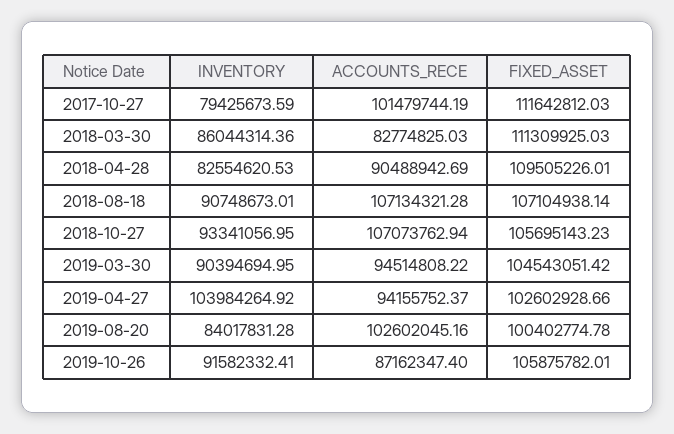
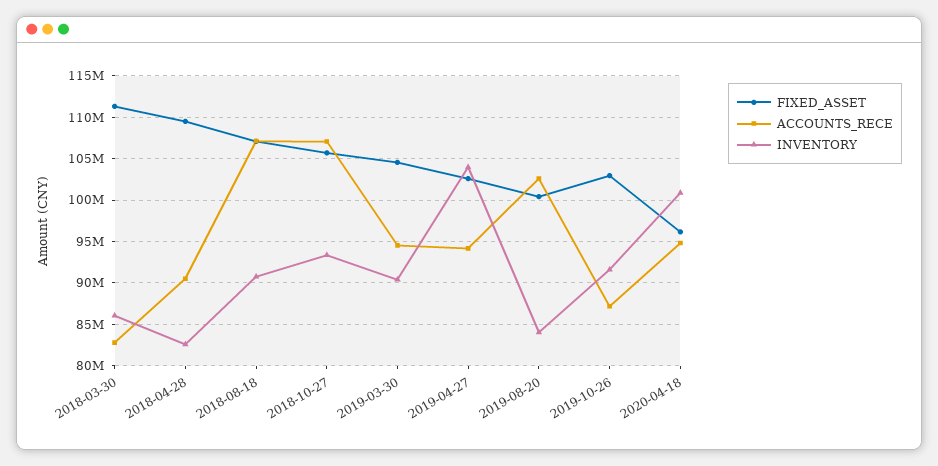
INVENTORY, 2017-10-27: 79425673.59 -> none
ACCOUNTS_RECE, 2017-10-27: 101479744.19 -> none
FIXED_ASSET, 2017-10-27: 111642812.03 -> none
FIXED_ASSET, 2019-10-26: 105875782.01 -> 103000000
FIXED_ASSET, 2020-04-18: none -> 96000000
ACCOUNTS_RECE, 2020-04-18: none -> 95000000
INVENTORY, 2020-04-18: none -> 101000000

